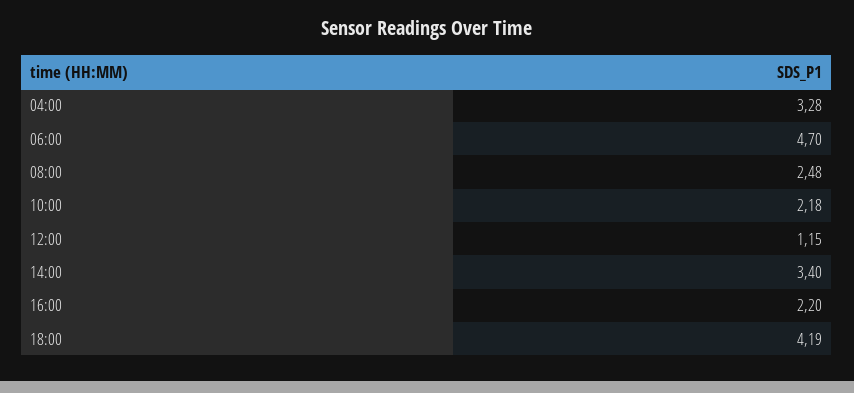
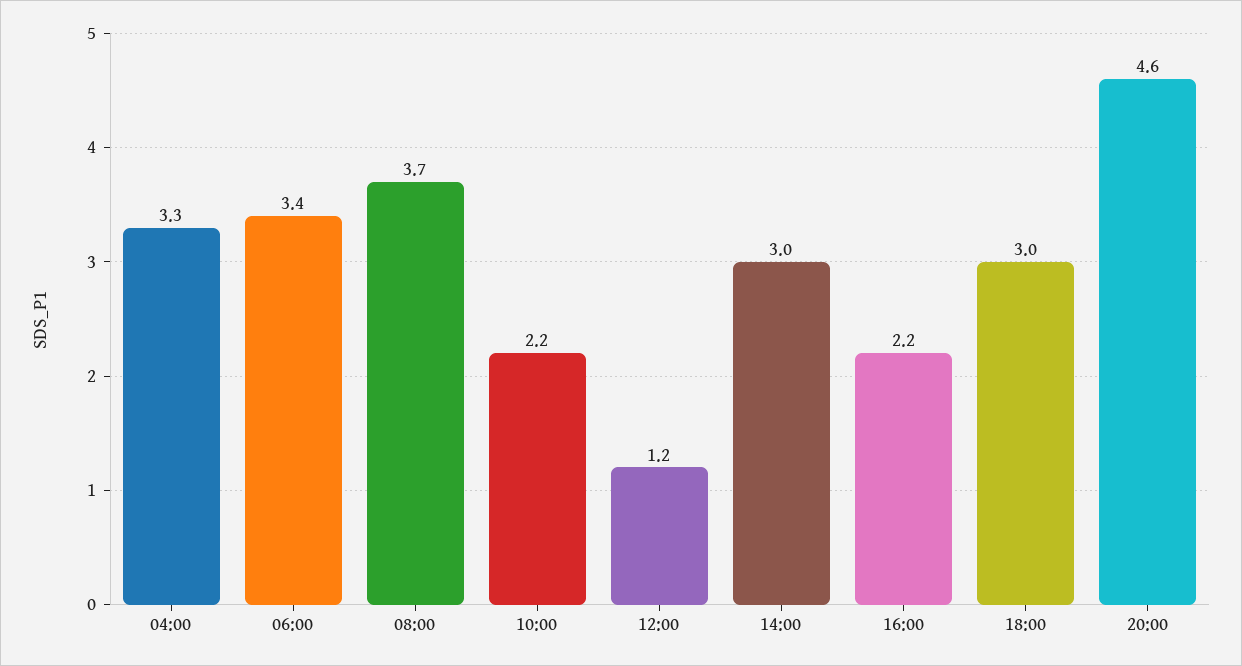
06:00: 4.7 -> 3.4
08:00: 2.48 -> 3.7
14:00: 3.4 -> 3
18:00: 4.19 -> 3
20:00: none -> 4.6

